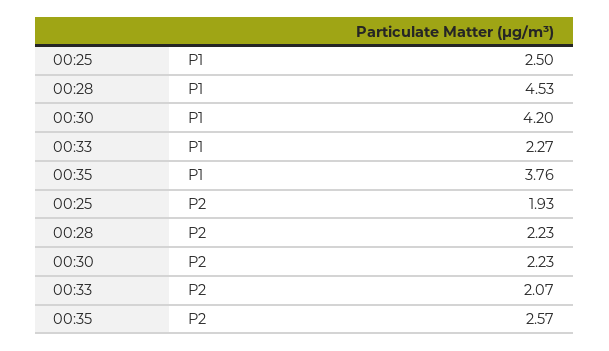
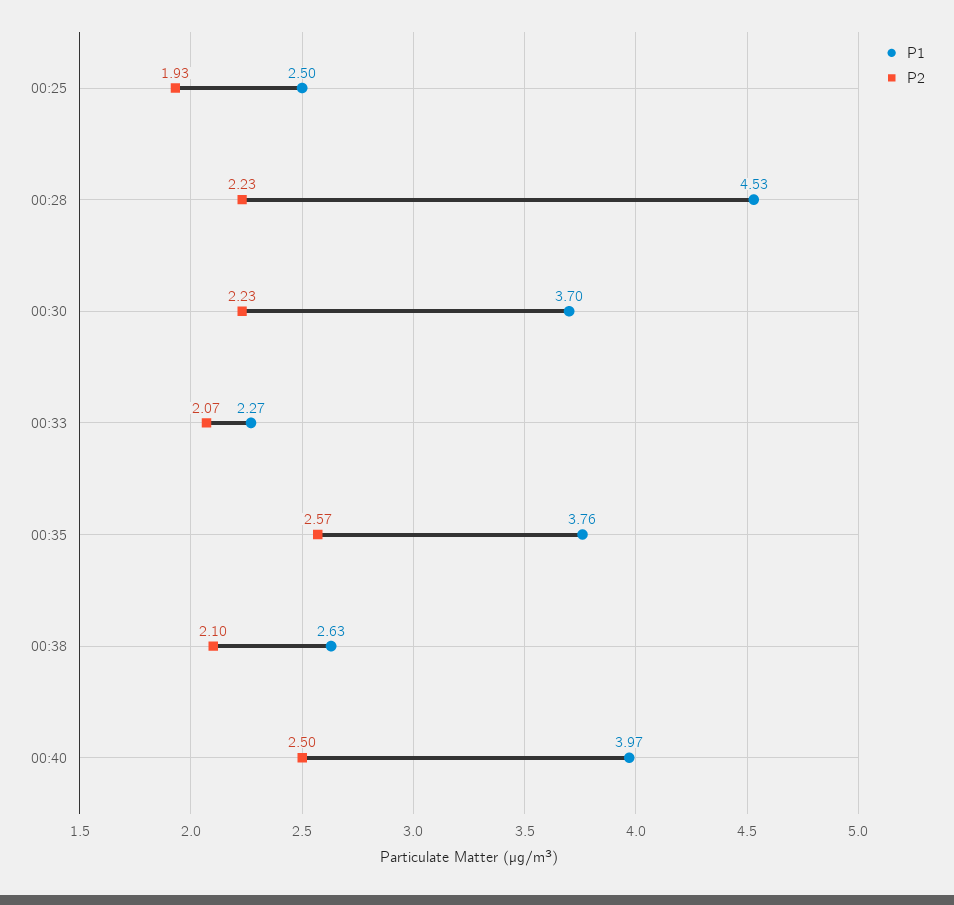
P1, 00:30: 4.2 -> 3.7
P1, 00:38: none -> 2.63
P2, 00:38: none -> 2.1
P1, 00:40: none -> 3.97
P2, 00:40: none -> 2.5

